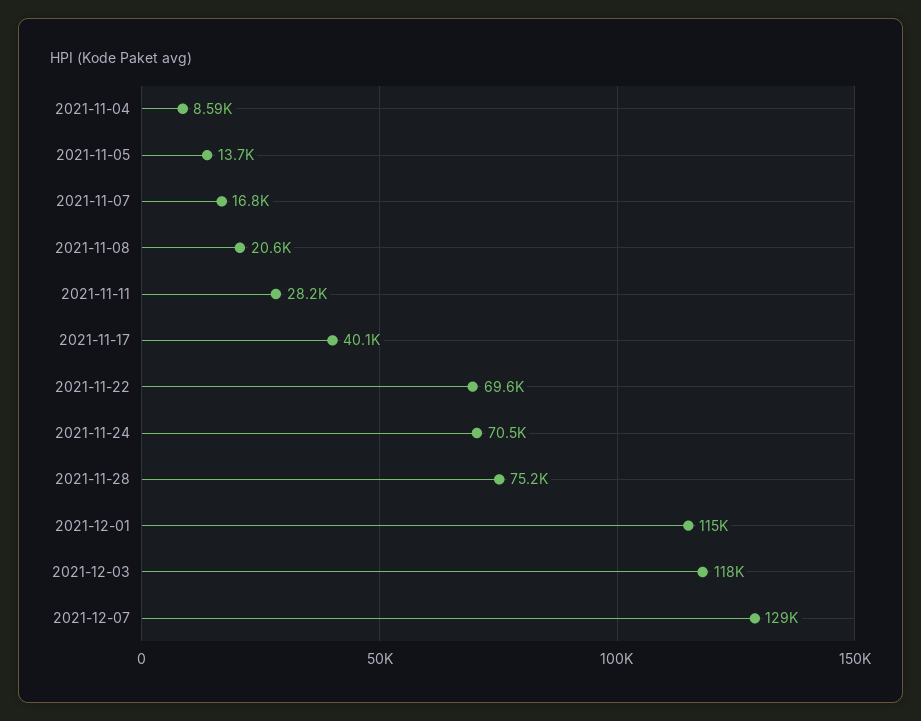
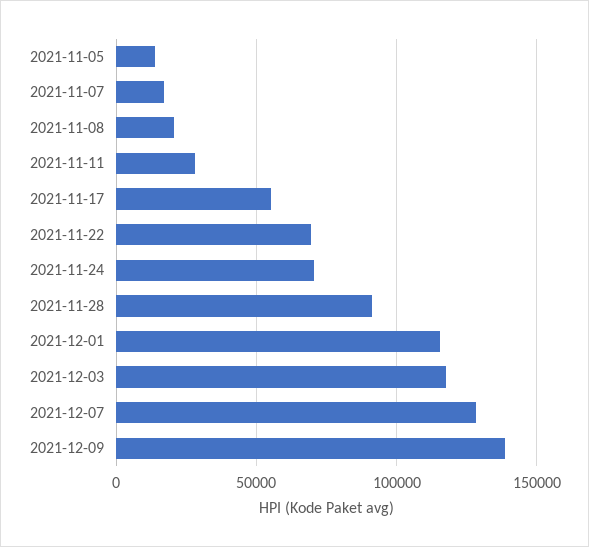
2021-11-04: 8590 -> none
2021-11-17: 40100 -> 55000
2021-11-28: 75200 -> 90000
2021-12-09: none -> 140000

